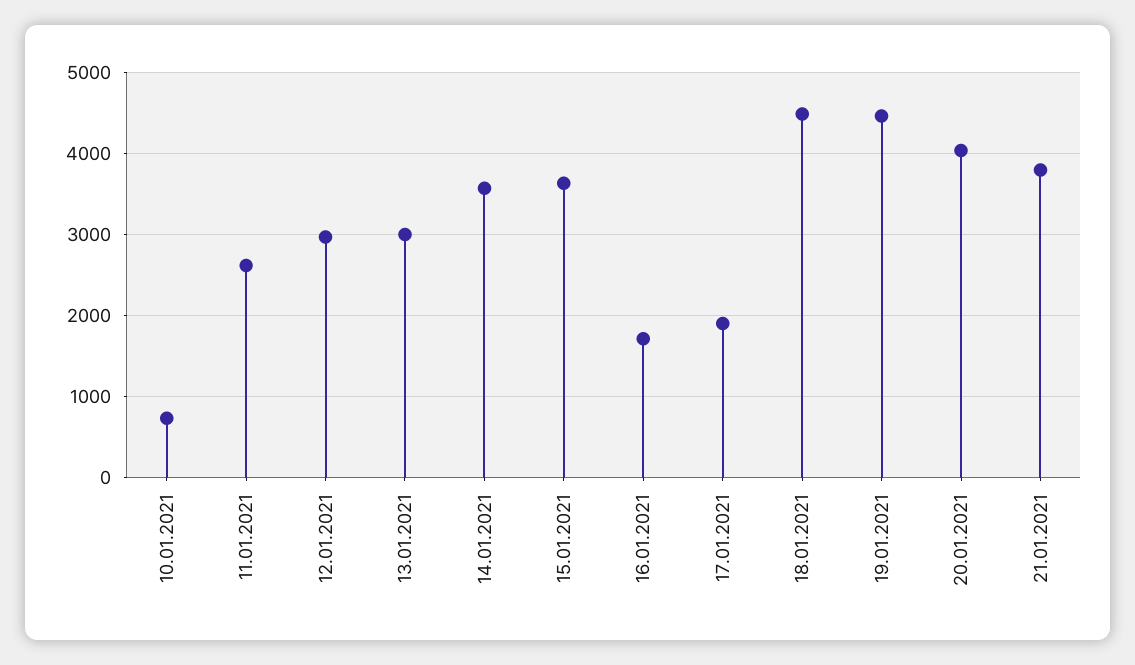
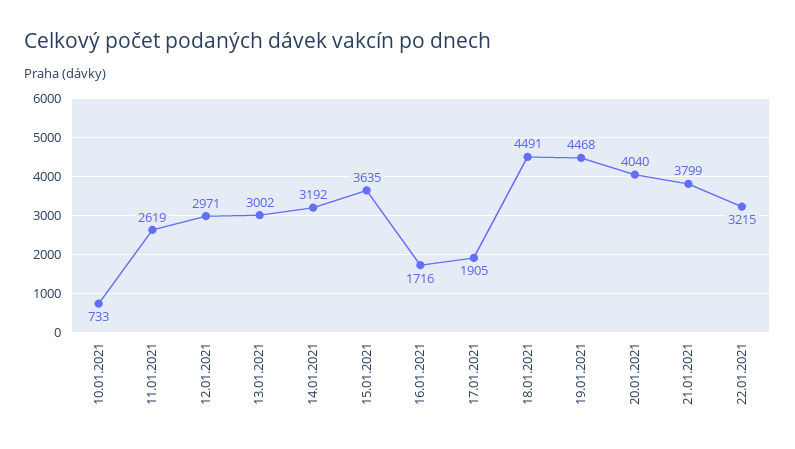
14.01.2021: 3600 -> 3192
22.01.2021: none -> 3215

